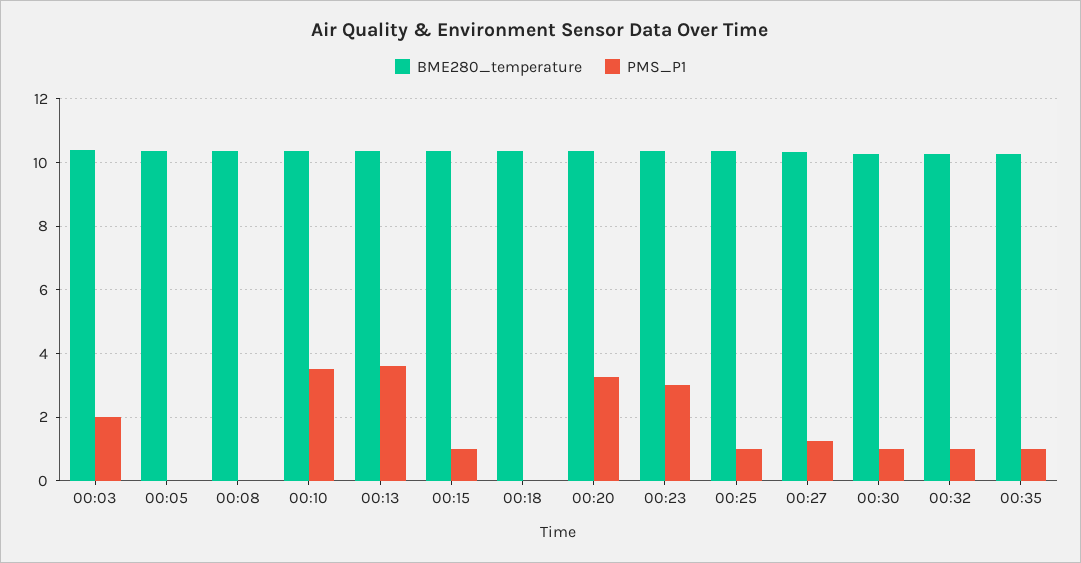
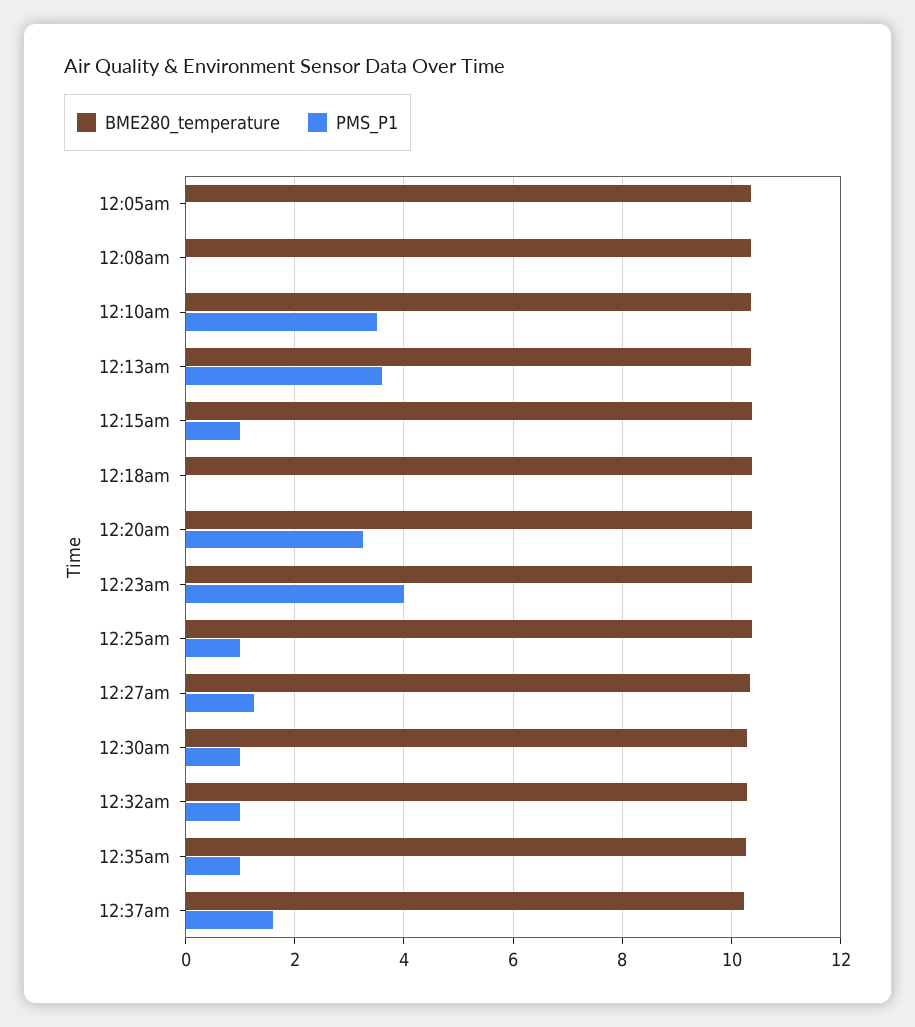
BME280_temperature, 00:03: 10.4 -> none
PMS_P1, 00:03: 2 -> none
PMS_P1, 00:23: 3 -> 4
BME280_temperature, 12:37am: none -> 10.2
PMS_P1, 12:37am: none -> 1.6

